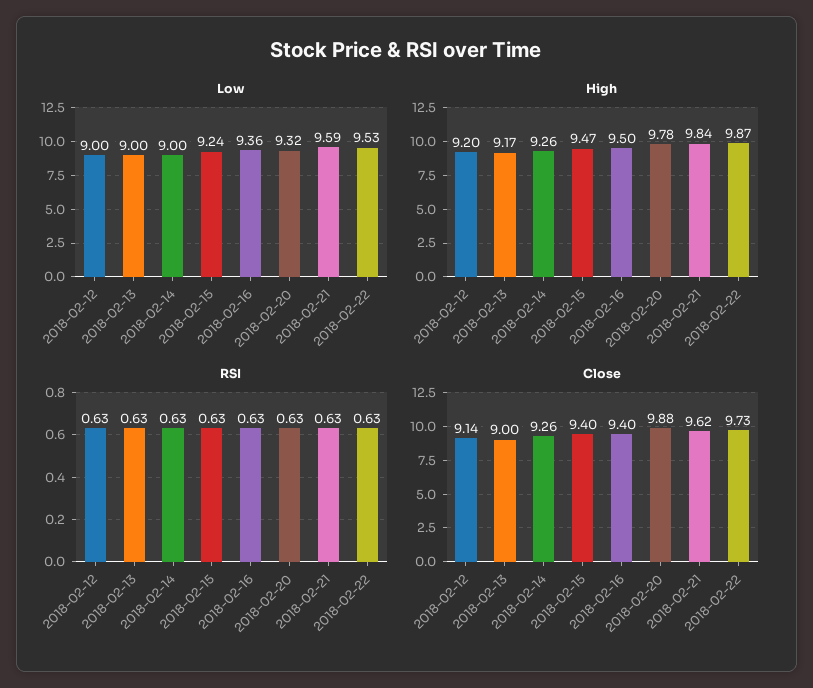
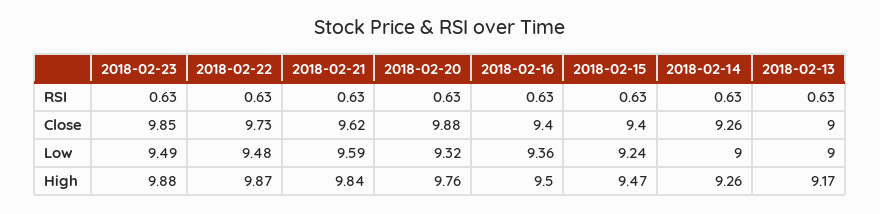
Low, 2018-02-12: 9 -> none
Low, 2018-02-22: 9.53 -> 9.48
High, 2018-02-12: 9.2 -> none
High, 2018-02-20: 9.78 -> 9.76
RSI, 2018-02-12: 0.63 -> none
Close, 2018-02-12: 9.14 -> none
RSI, 2018-02-23: none -> 0.63
Close, 2018-02-23: none -> 9.85
Low, 2018-02-23: none -> 9.49
High, 2018-02-23: none -> 9.88

